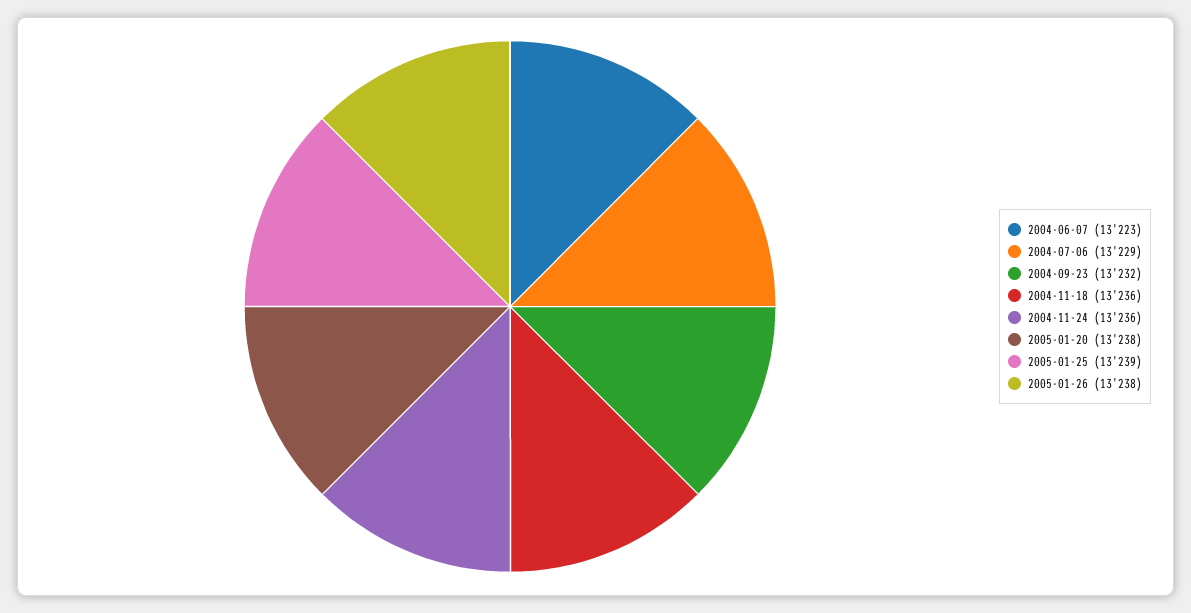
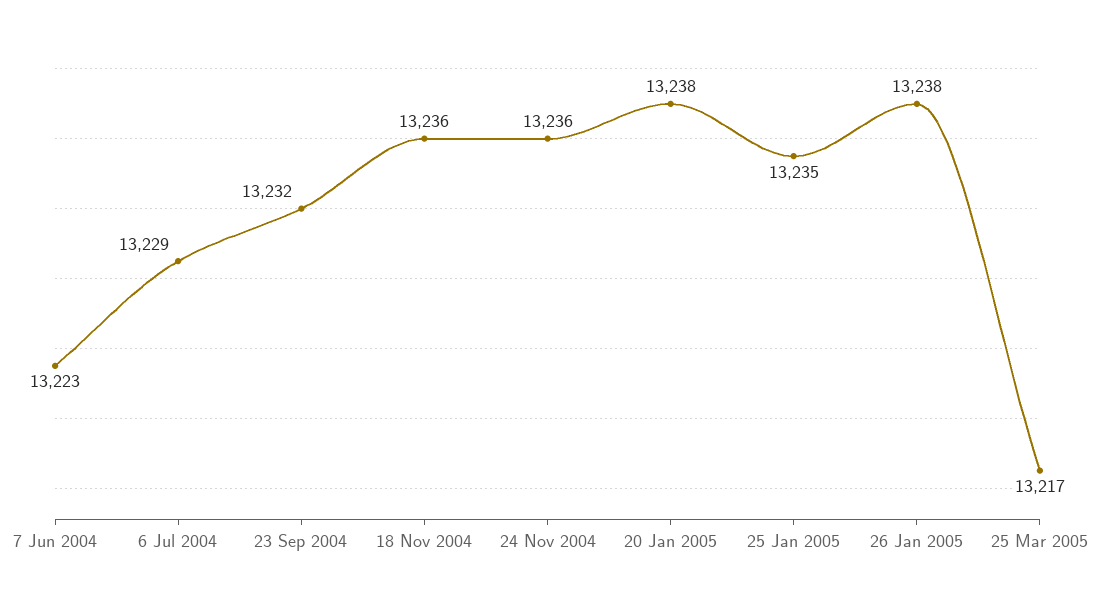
2005-01-25: 13239 -> 13235
25 Mar 2005: none -> 13217

